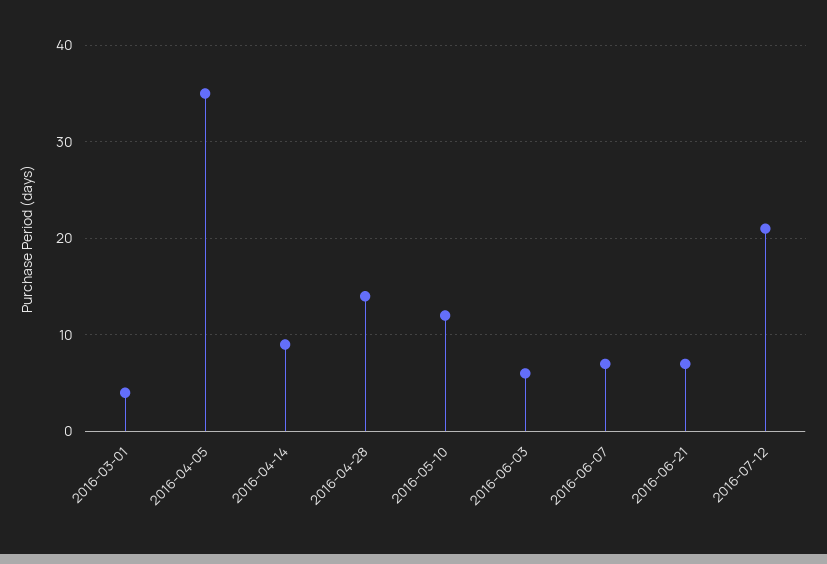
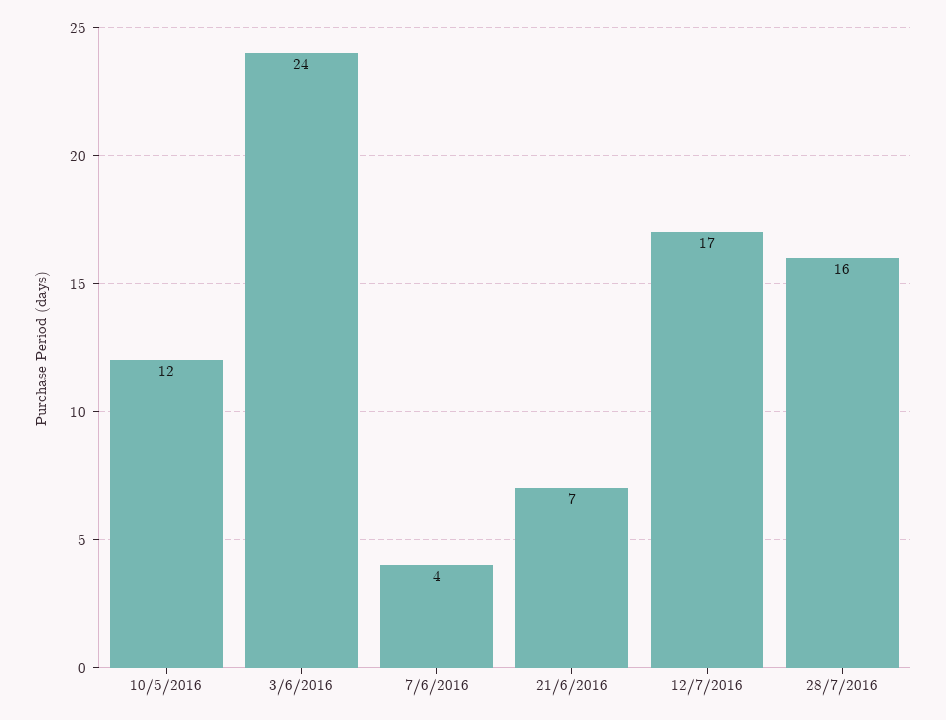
2016-03-01: 4 -> none
2016-04-05: 35 -> none
2016-04-14: 9 -> none
2016-04-28: 14 -> none
2016-06-03: 6 -> 24
2016-06-07: 7 -> 4
2016-07-12: 21 -> 17
28/7/2016: none -> 16

